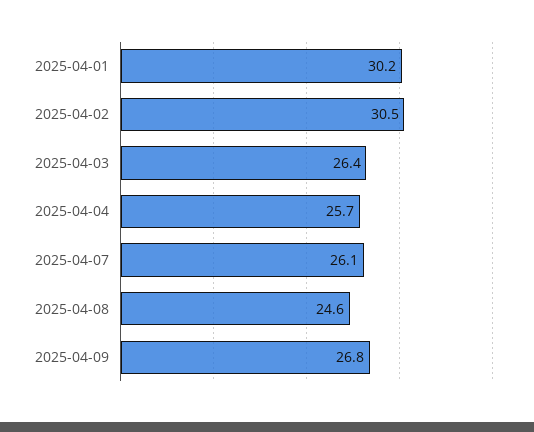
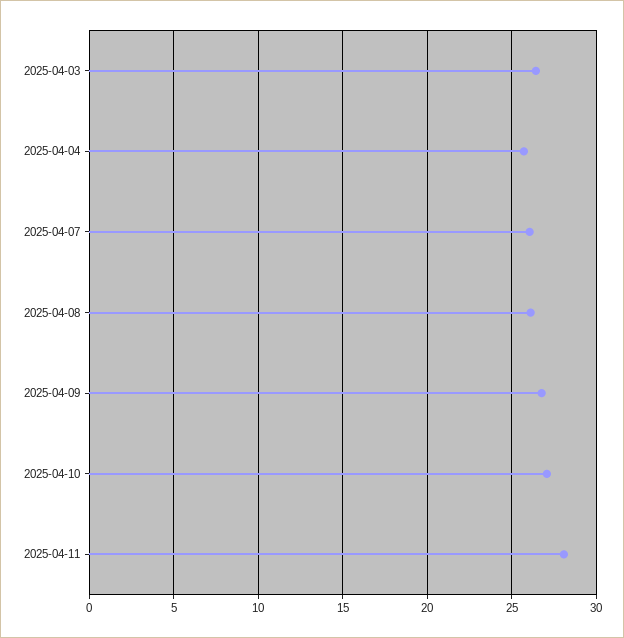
2025-04-01: 30.2 -> none
2025-04-02: 30.5 -> none
2025-04-08: 24.6 -> 26
2025-04-10: none -> 27
2025-04-11: none -> 28

